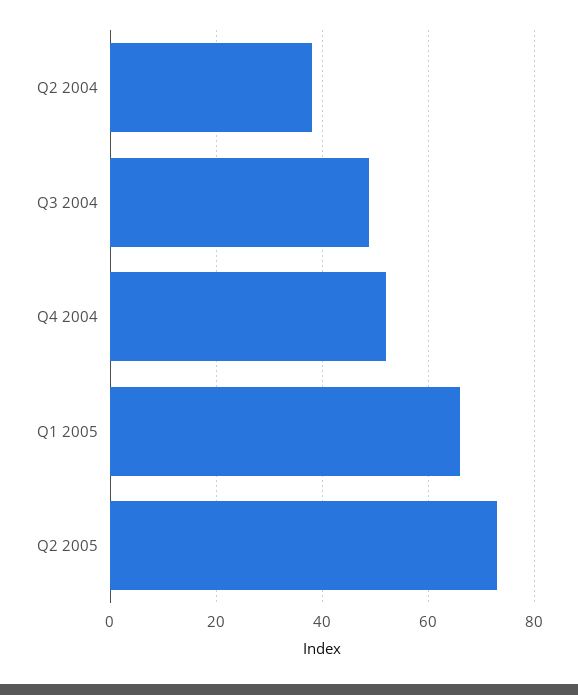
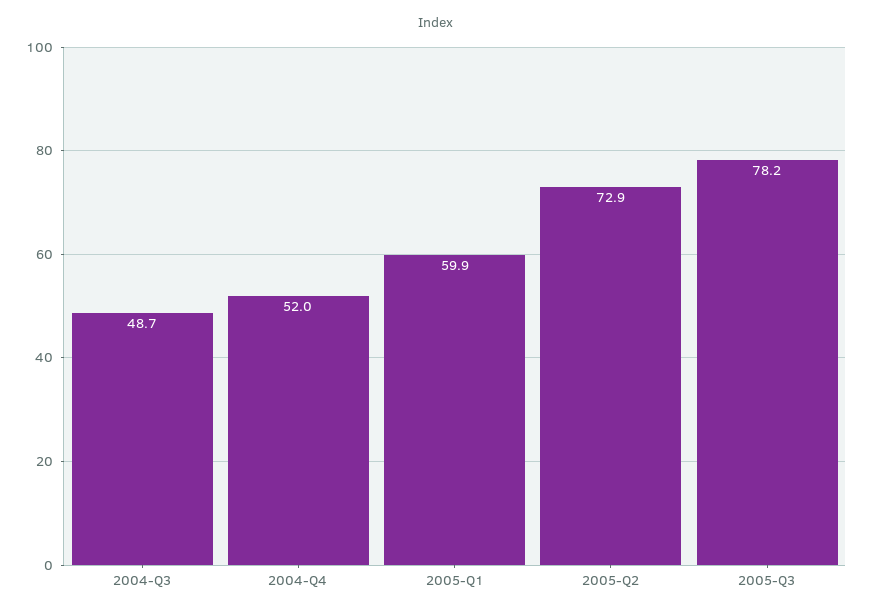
Q2 2004: 38 -> none
Q1 2005: 66 -> 59.9
2005-Q3: none -> 78.2

